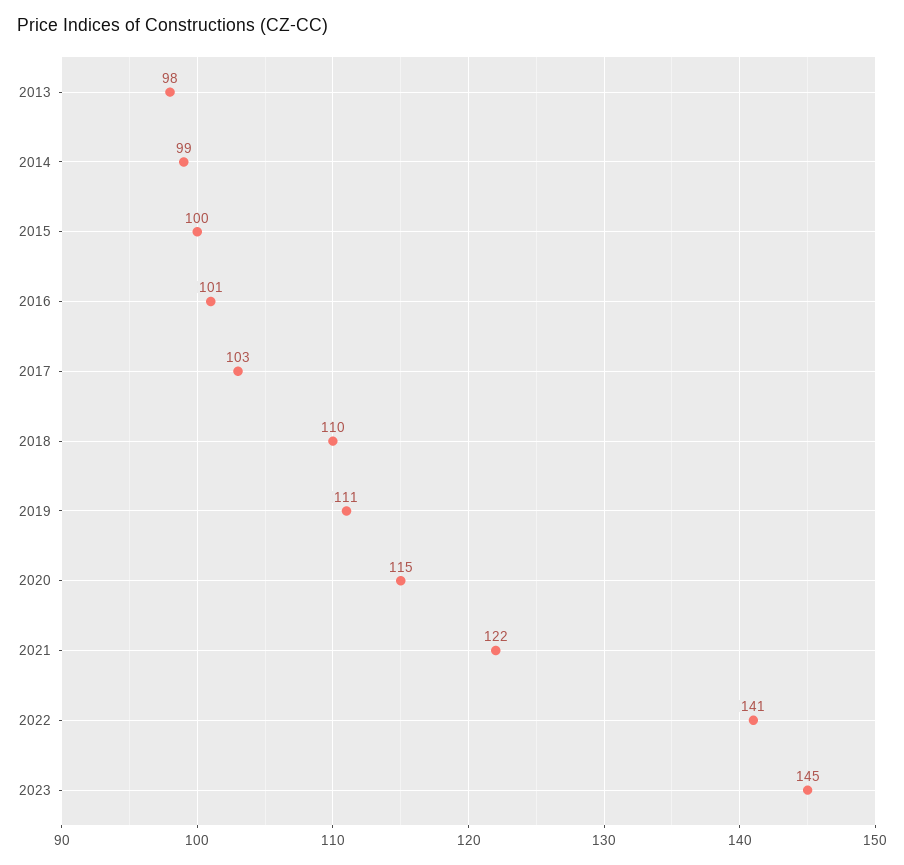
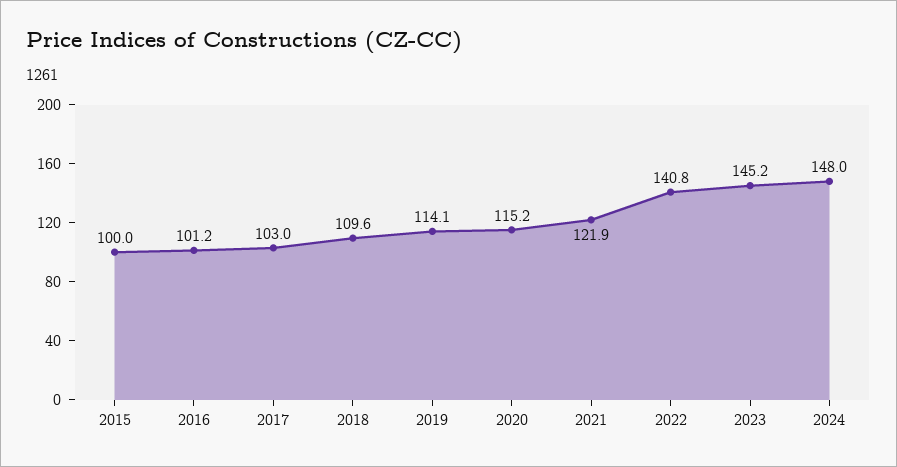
2013: 98 -> none
2014: 99 -> none
2019: 111 -> 114.1
2024: none -> 148

